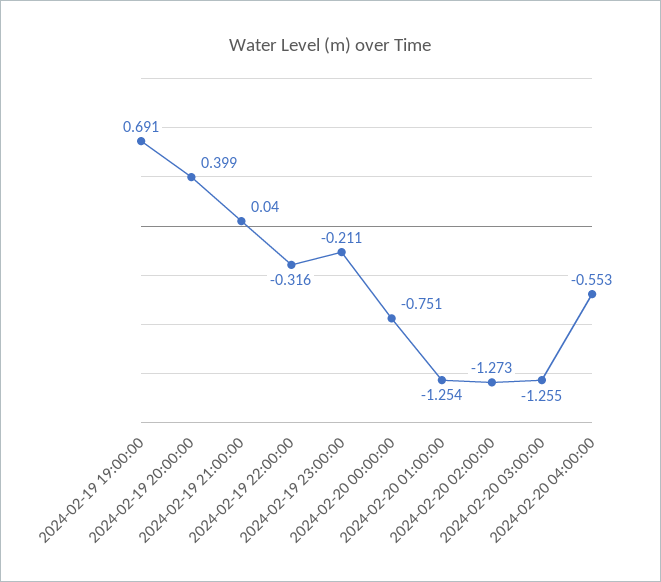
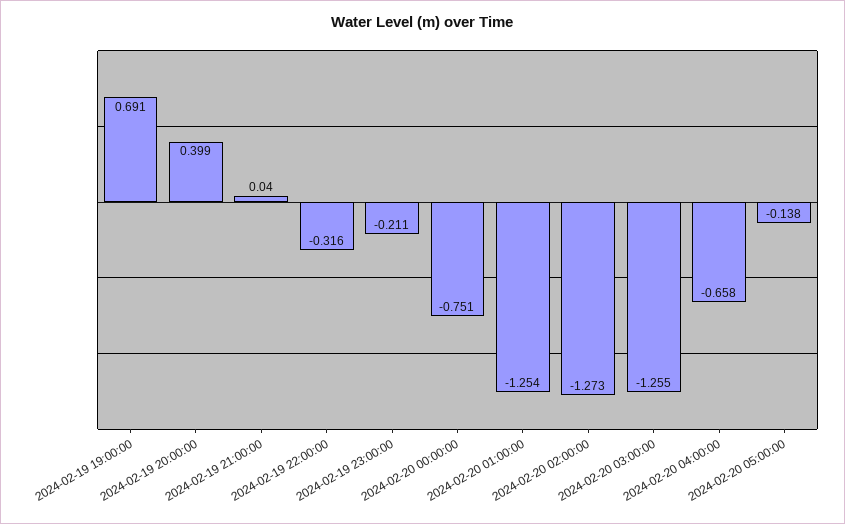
2024-02-20 04:00:00: -0.553 -> -0.658
2024-02-20 05:00:00: none -> -0.138

